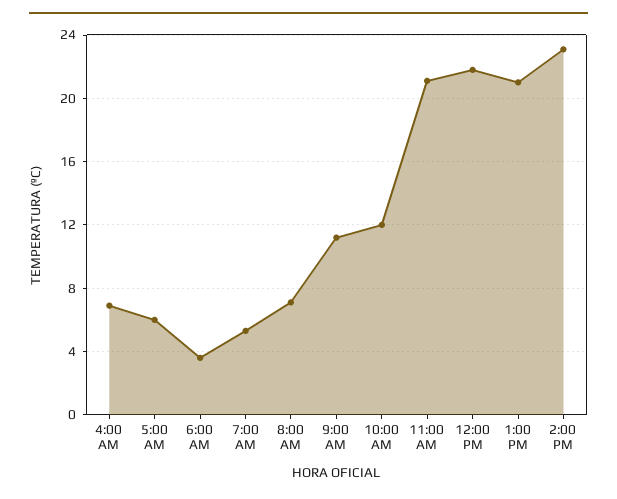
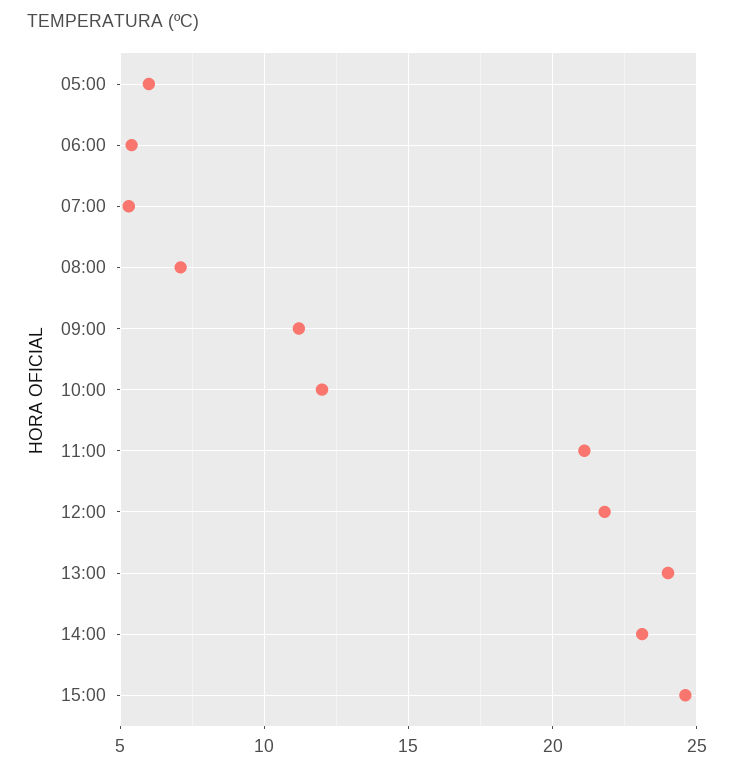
4:00 AM: 7 -> none
6:00 AM: 3.5 -> 5.5
1:00 PM: 21 -> 24
15:00: none -> 24.5

